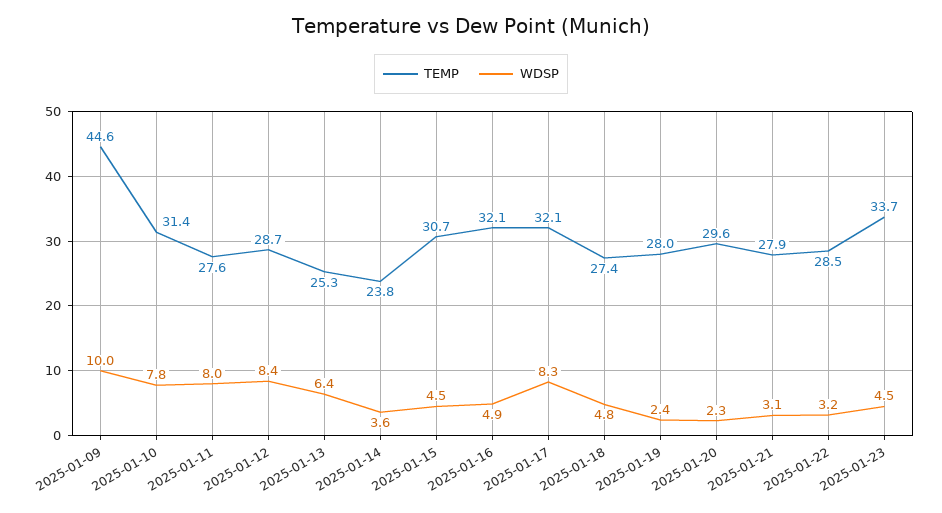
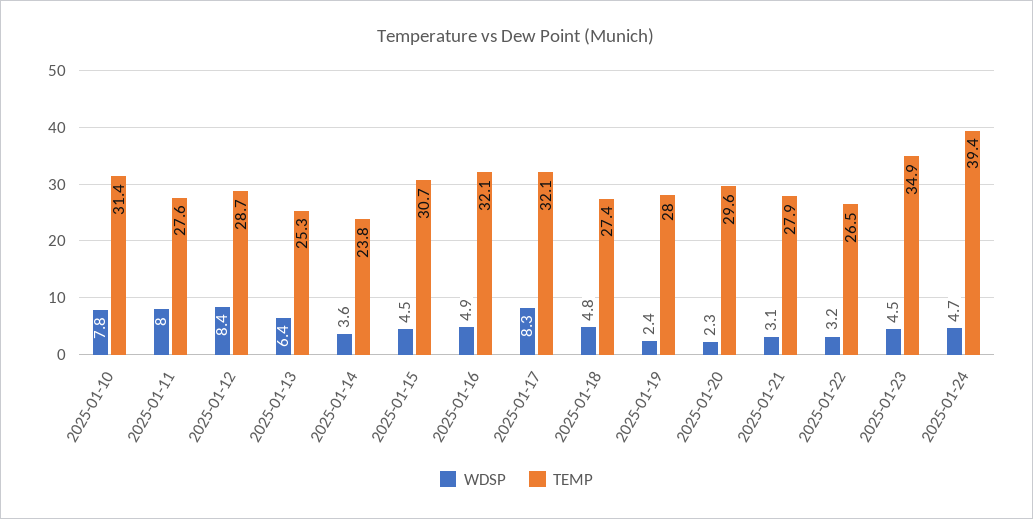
TEMP, 2025-01-09: 44.6 -> none
WDSP, 2025-01-09: 10 -> none
TEMP, 2025-01-22: 28.5 -> 26.5
TEMP, 2025-01-23: 33.7 -> 34.9
WDSP, 2025-01-24: none -> 4.7
TEMP, 2025-01-24: none -> 39.4

